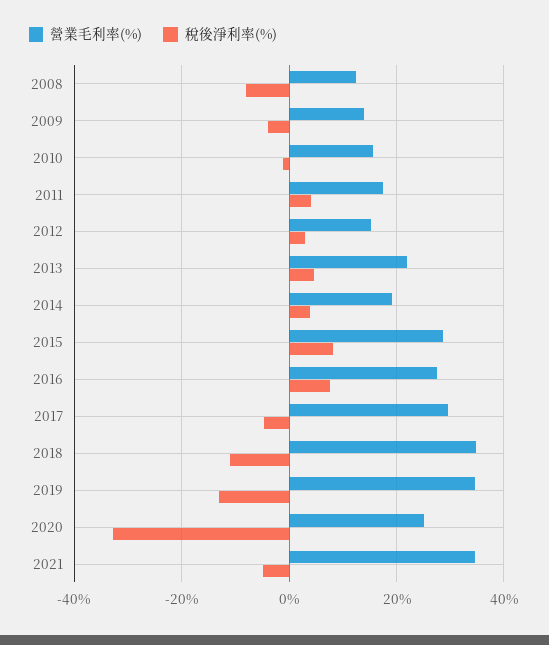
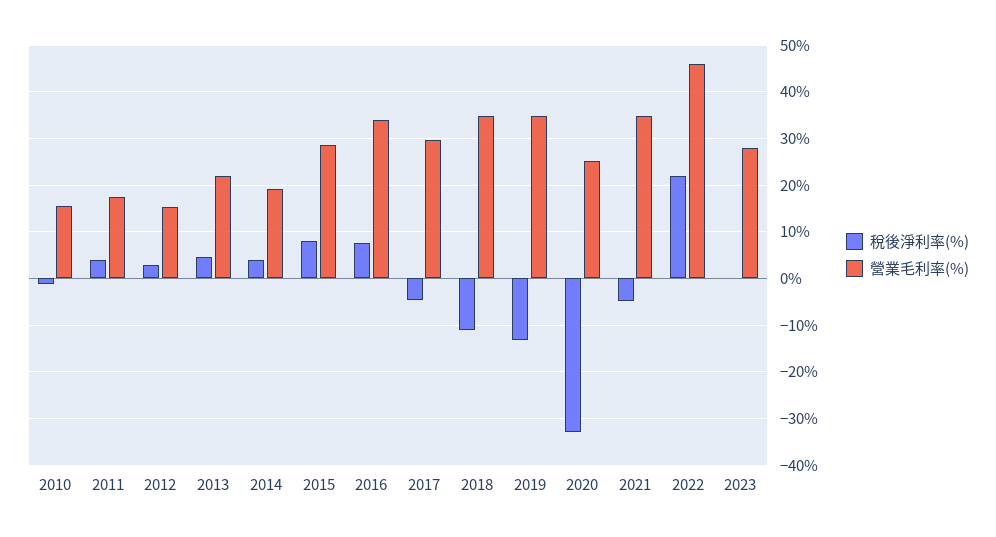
營業毛利率(%), 2008: 12 -> none
稅後淨利率(%), 2008: -8 -> none
營業毛利率(%), 2009: 14 -> none
稅後淨利率(%), 2009: -4 -> none
營業毛利率(%), 2016: 28 -> 34
稅後淨利率(%), 2022: none -> 22
營業毛利率(%), 2022: none -> 46
稅後淨利率(%), 2023: none -> 0
營業毛利率(%), 2023: none -> 28

